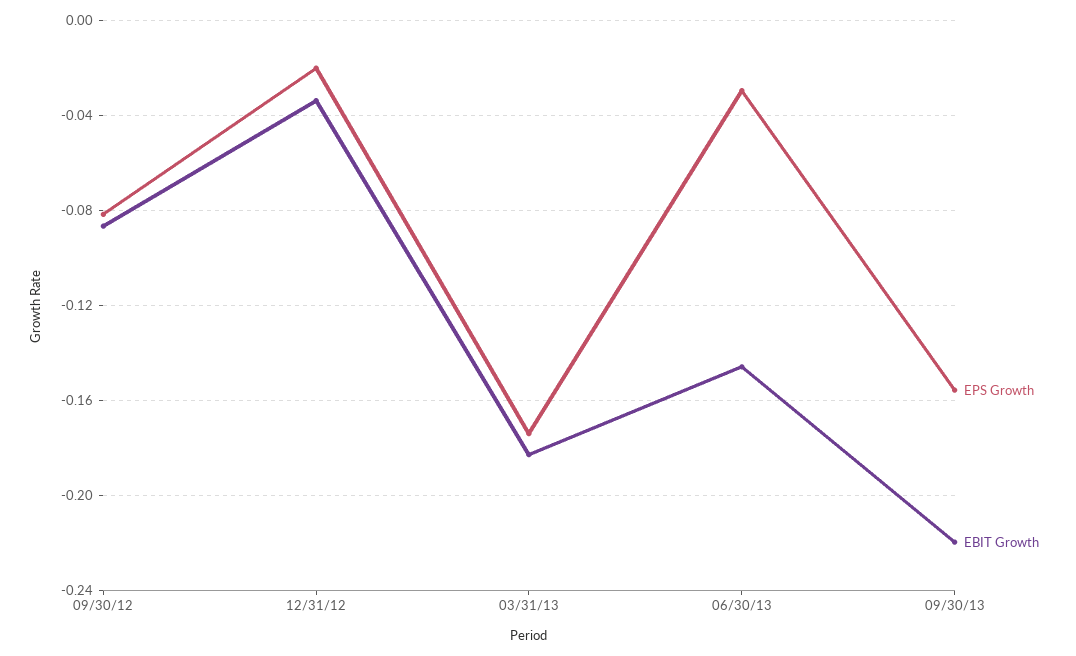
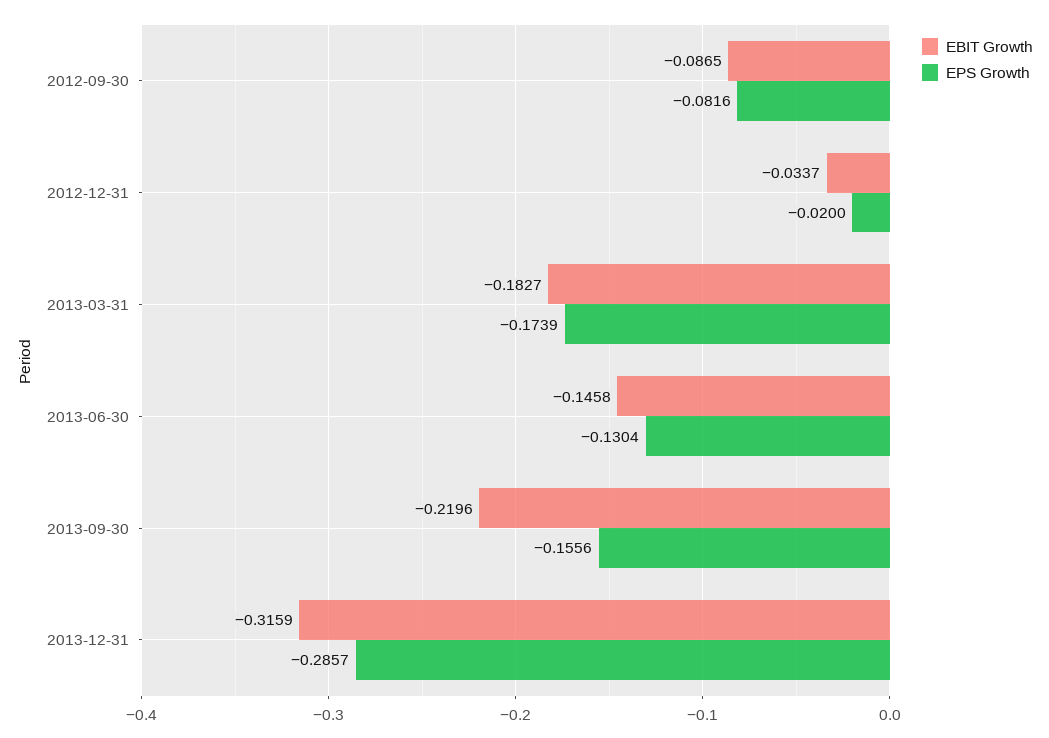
EPS Growth, 06/30/13: -0.03 -> -0.1304
EBIT Growth, 2013-12-31: none -> -0.3159
EPS Growth, 2013-12-31: none -> -0.2857

